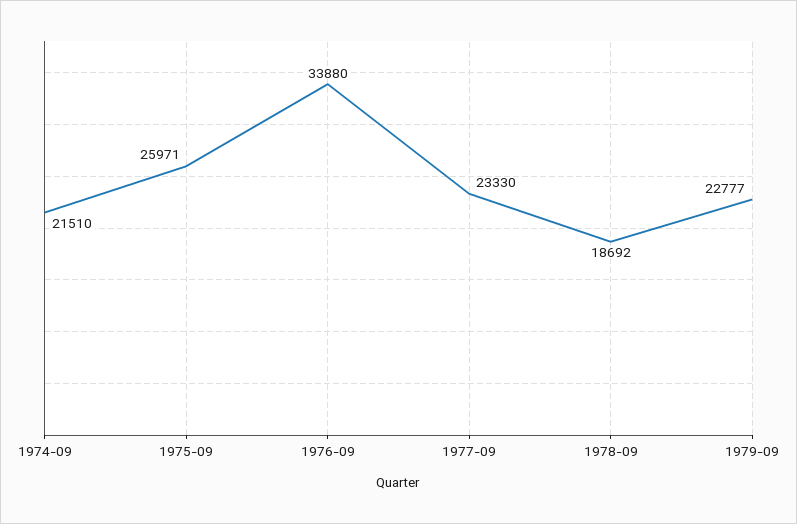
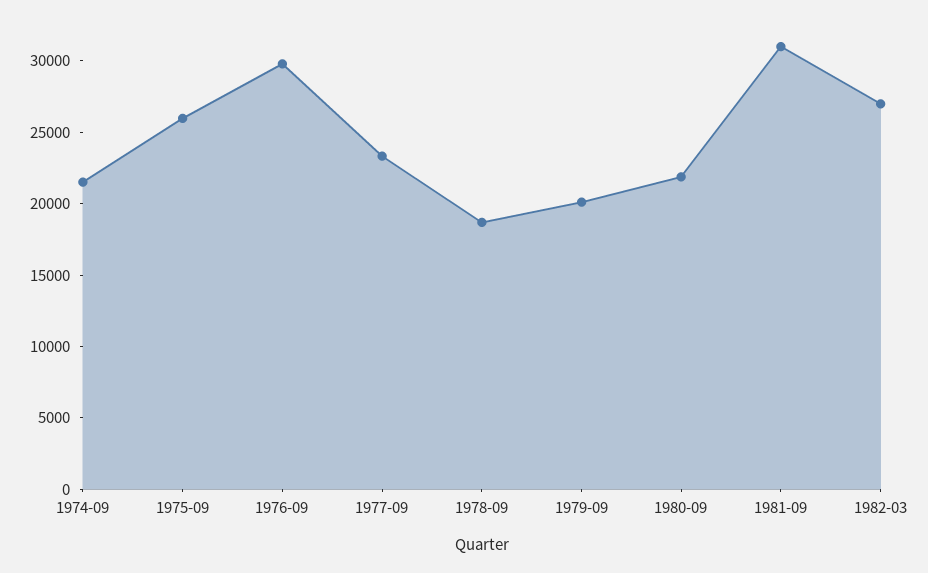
1976-09: 33880 -> 30000
1979-09: 22777 -> 20000
1980-09: none -> 22000
1981-09: none -> 31000
1982-03: none -> 27000

